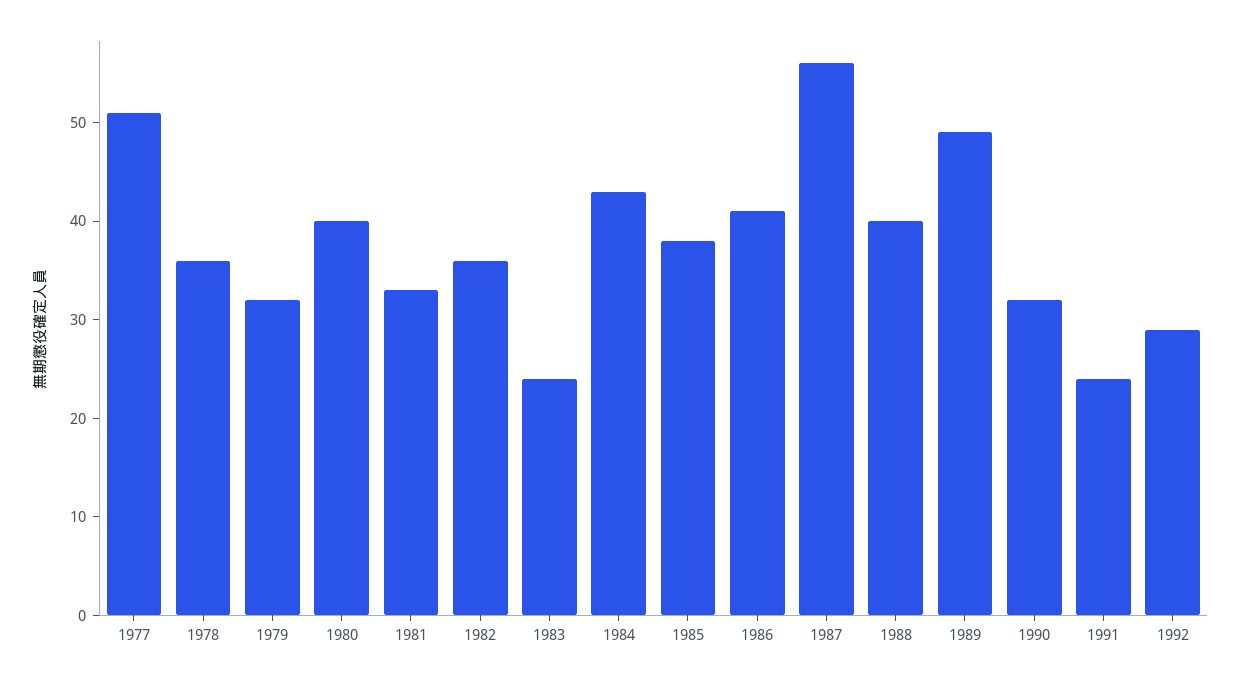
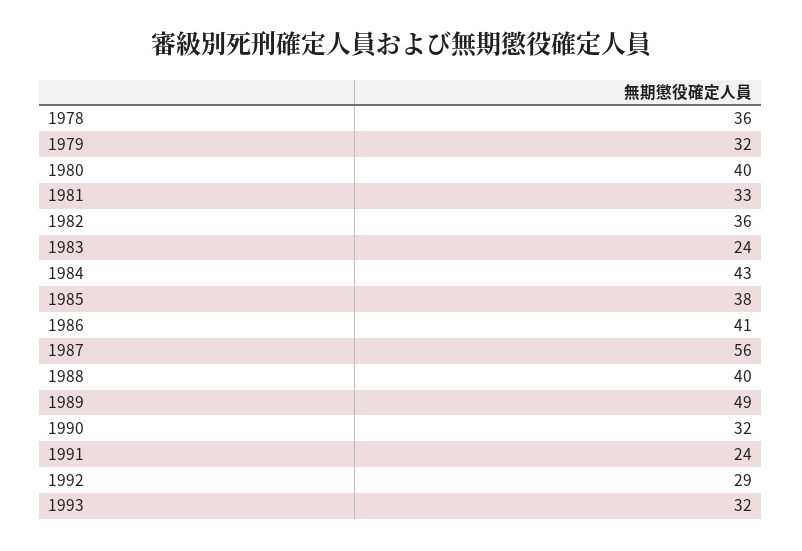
1977: 51 -> none
1993: none -> 32

